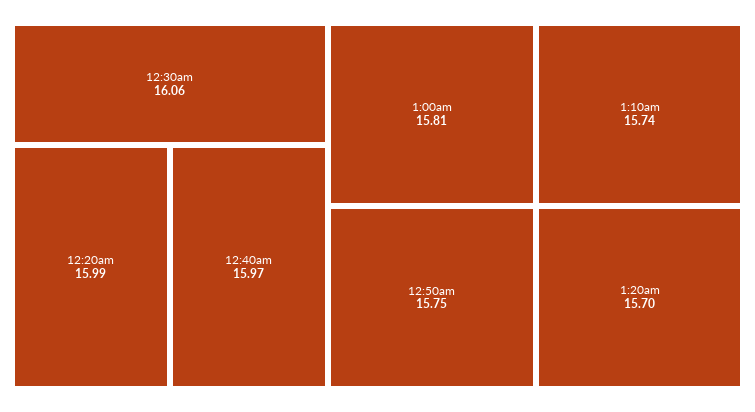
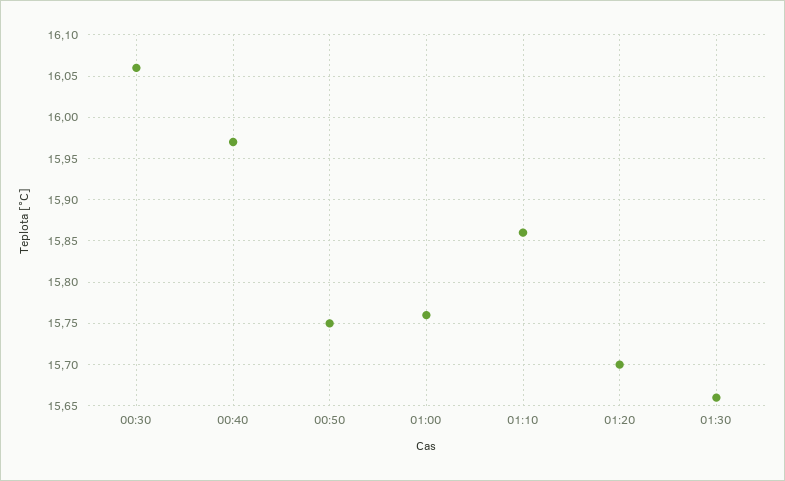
12:20am: 15.99 -> none
1:00am: 15.81 -> 15.76
1:10am: 15.74 -> 15.86
01:30: none -> 15.66

